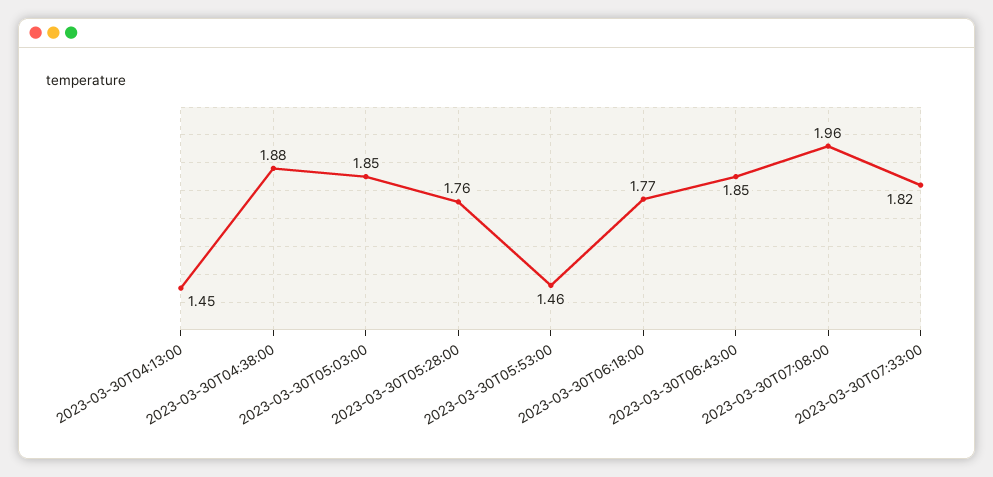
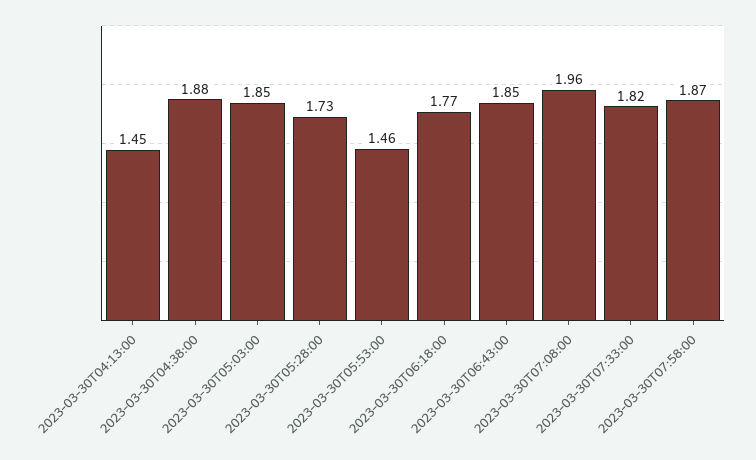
2023-03-30T05:28:00: 1.76 -> 1.73
2023-03-30T07:58:00: none -> 1.87

